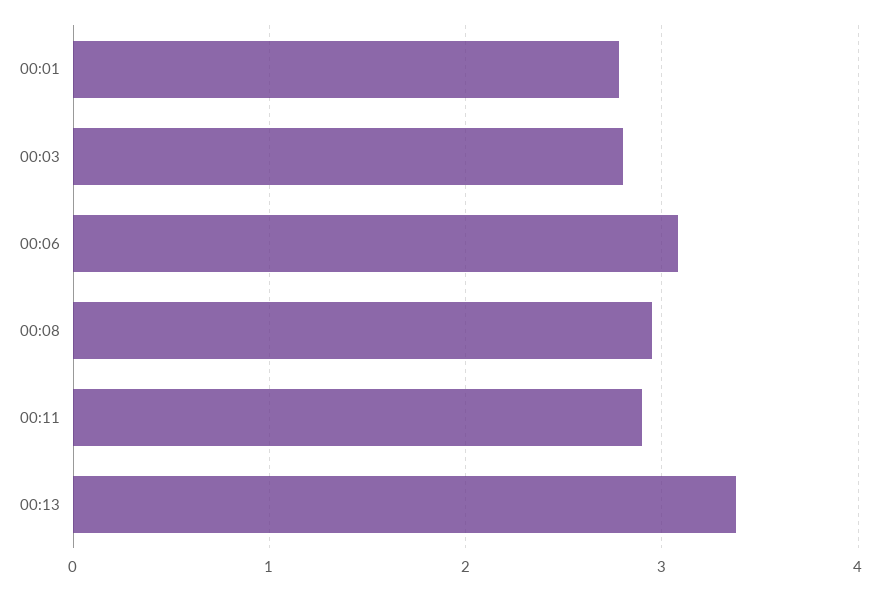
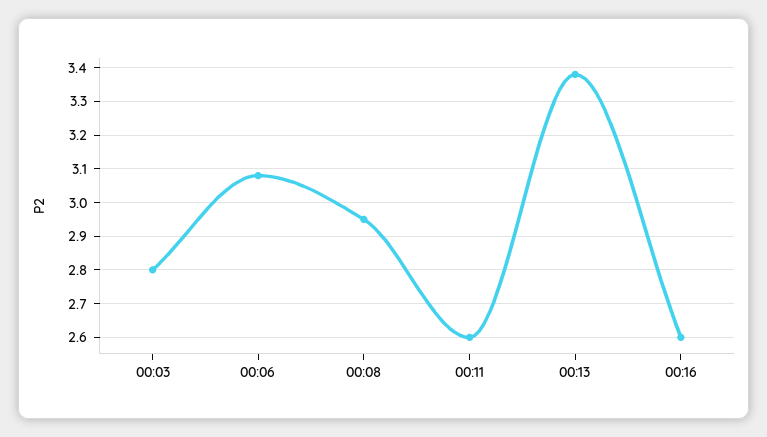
00:01: 2.8 -> none
00:11: 2.9 -> 2.6
00:16: none -> 2.6

